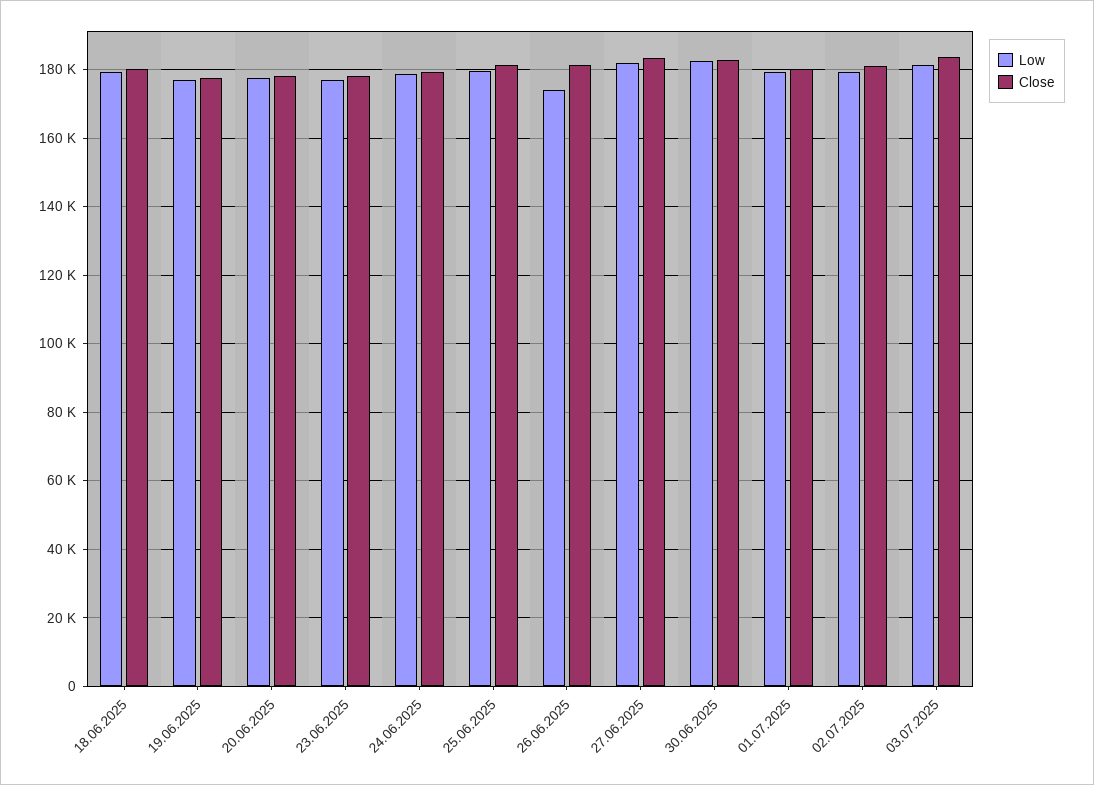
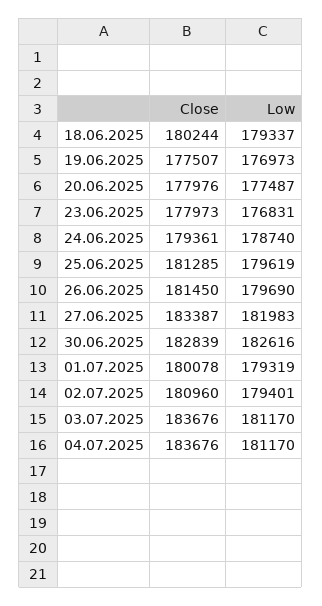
Low, 26.06.2025: 174000 -> 179690
Close, 04.07.2025: none -> 183676
Low, 04.07.2025: none -> 181170

